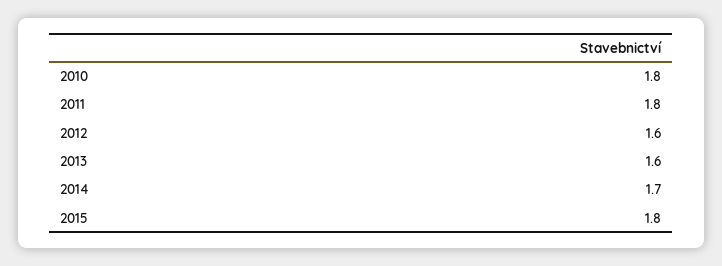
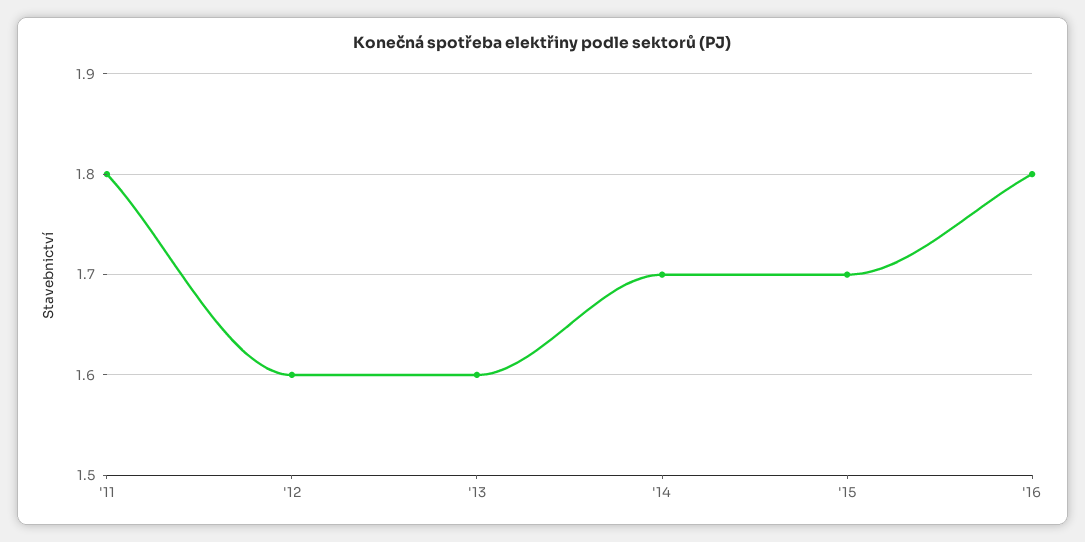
2010: 1.8 -> none
2015: 1.8 -> 1.7
'16: none -> 1.8

